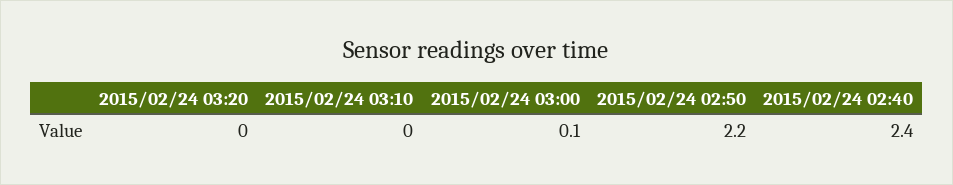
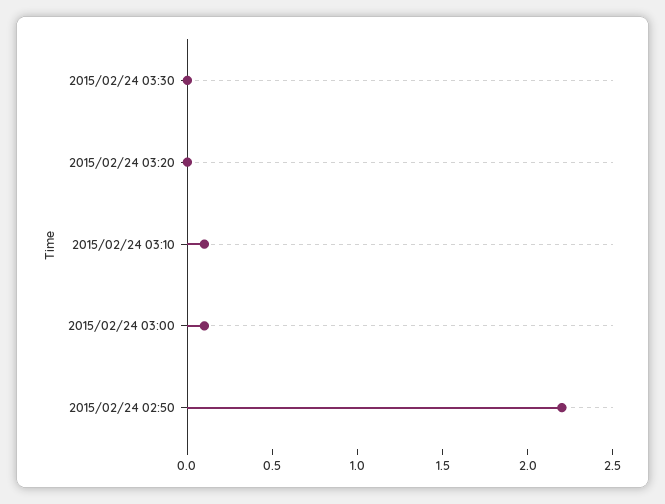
2015/02/24 03:10: 0 -> 0.1
2015/02/24 02:40: 2.4 -> none
2015/02/24 03:30: none -> 0

